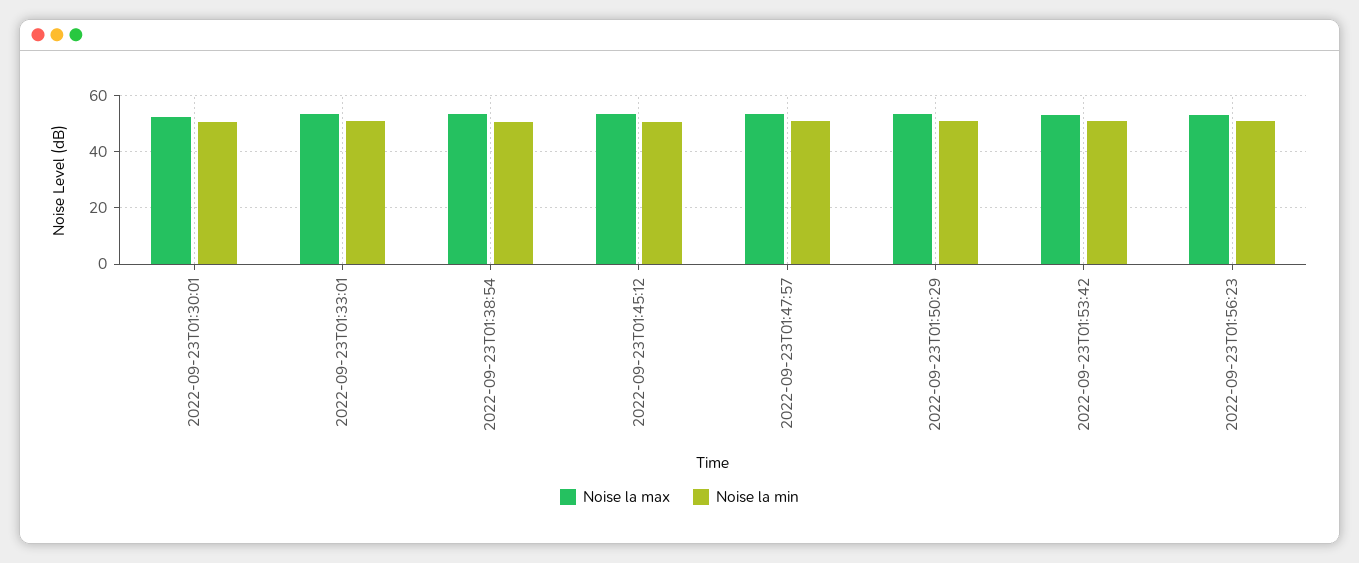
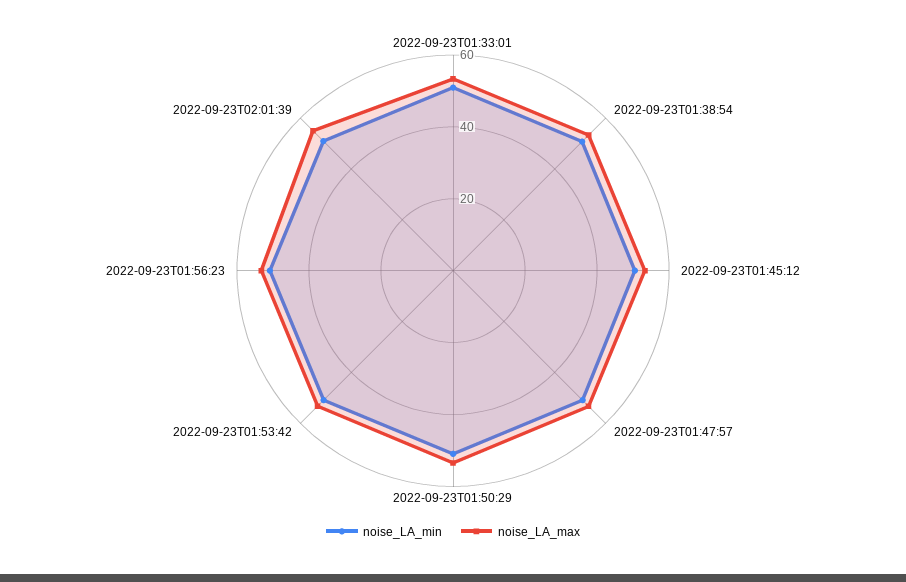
Noise la max, 2022-09-23T01:30:01: 52.5 -> none
Noise la min, 2022-09-23T01:30:01: 50 -> none
Noise la min, 2022-09-23T02:01:39: none -> 50
Noise la max, 2022-09-23T02:01:39: none -> 55

